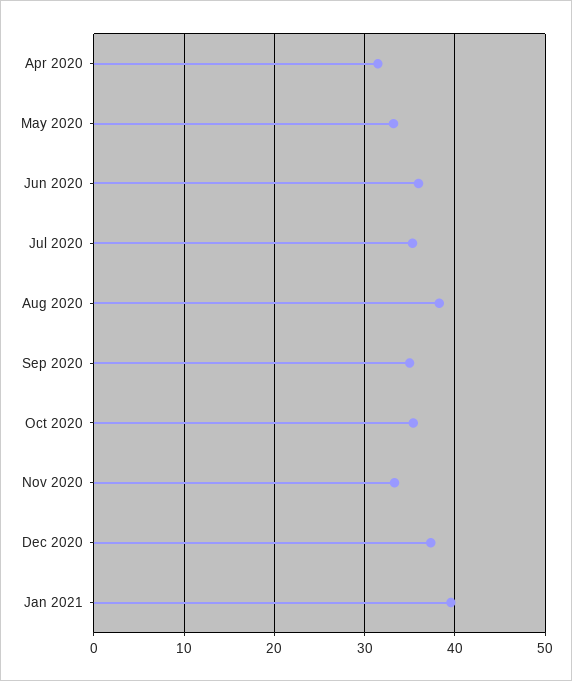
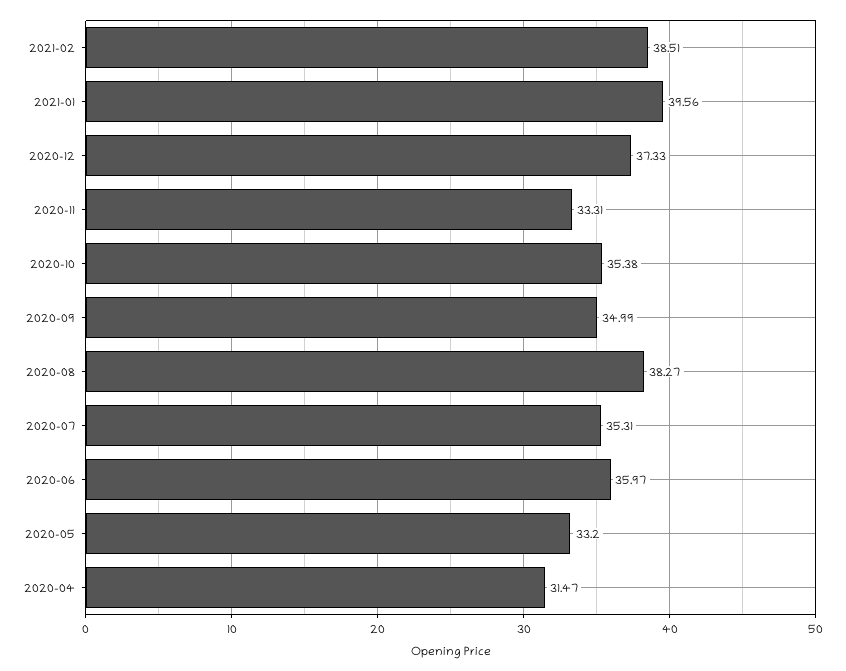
2021-02: none -> 38.51

